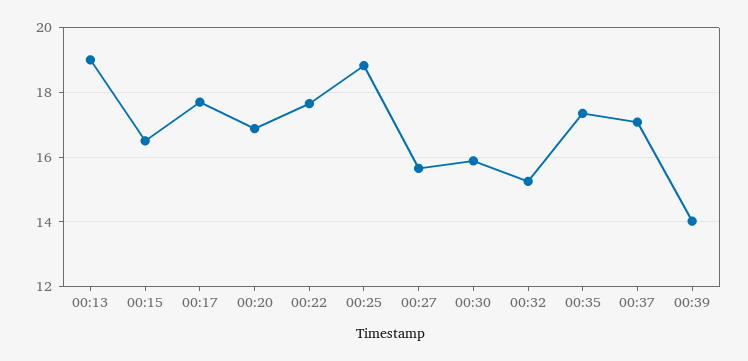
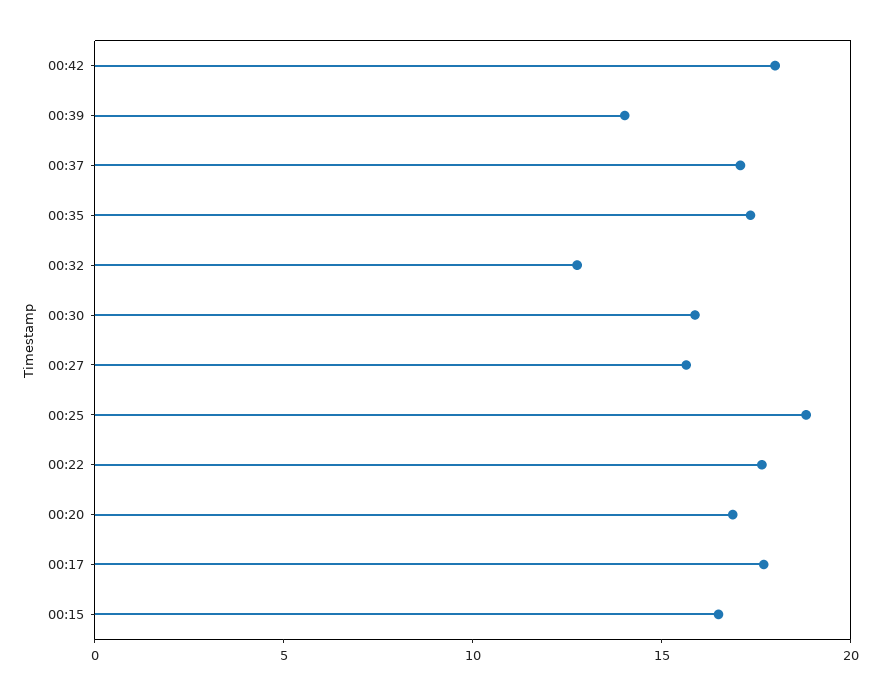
00:13: 19 -> none
00:32: 15.2 -> 13
00:42: none -> 18

